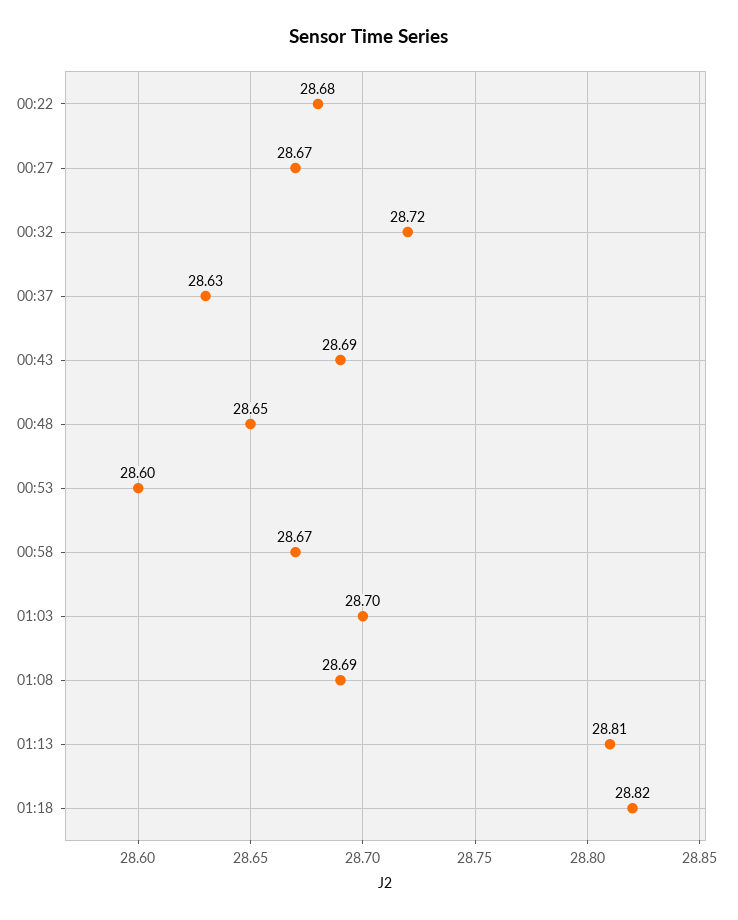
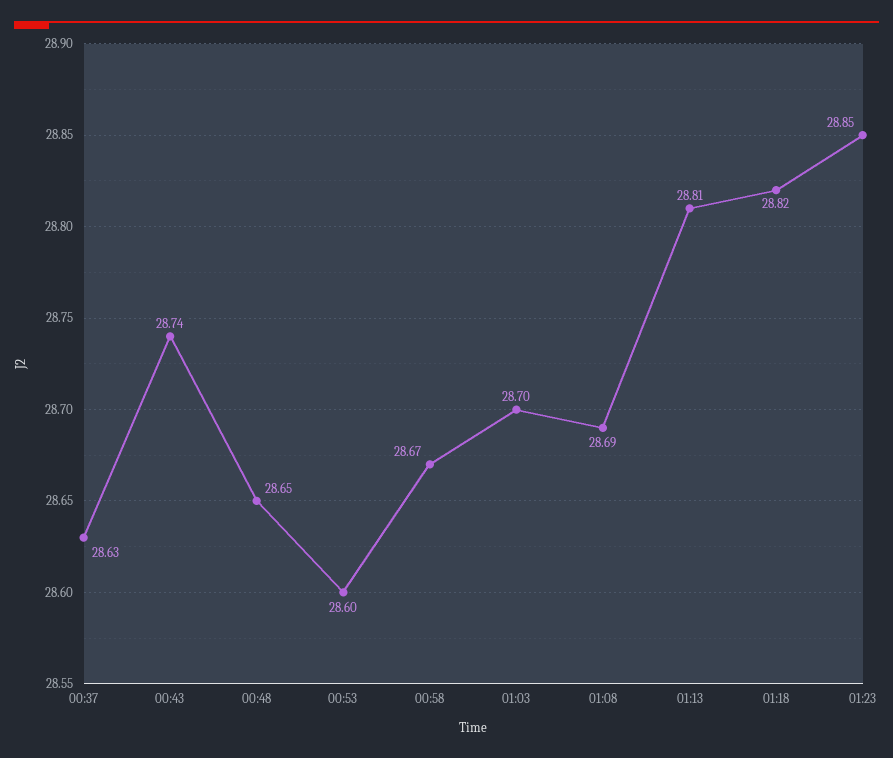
00:22: 28.68 -> none
00:27: 28.67 -> none
00:32: 28.72 -> none
00:43: 28.69 -> 28.74
01:23: none -> 28.85

